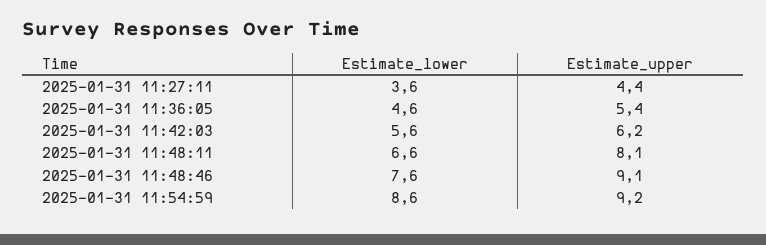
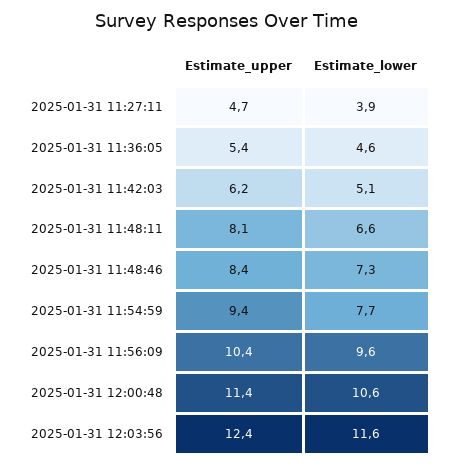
Estimate_lower, 2025-01-31 11:27:11: 3.6 -> 3.9
Estimate_upper, 2025-01-31 11:27:11: 4.4 -> 4.7
Estimate_lower, 2025-01-31 11:42:03: 5.6 -> 5.1
Estimate_lower, 2025-01-31 11:48:46: 7.6 -> 7.3
Estimate_upper, 2025-01-31 11:48:46: 9.1 -> 8.4
Estimate_lower, 2025-01-31 11:54:59: 8.6 -> 7.7
Estimate_upper, 2025-01-31 11:54:59: 9.2 -> 9.4
Estimate_upper, 2025-01-31 11:56:09: none -> 10.4
Estimate_lower, 2025-01-31 11:56:09: none -> 9.6
Estimate_upper, 2025-01-31 12:00:48: none -> 11.4
Estimate_lower, 2025-01-31 12:00:48: none -> 10.6
Estimate_upper, 2025-01-31 12:03:56: none -> 12.4
Estimate_lower, 2025-01-31 12:03:56: none -> 11.6

